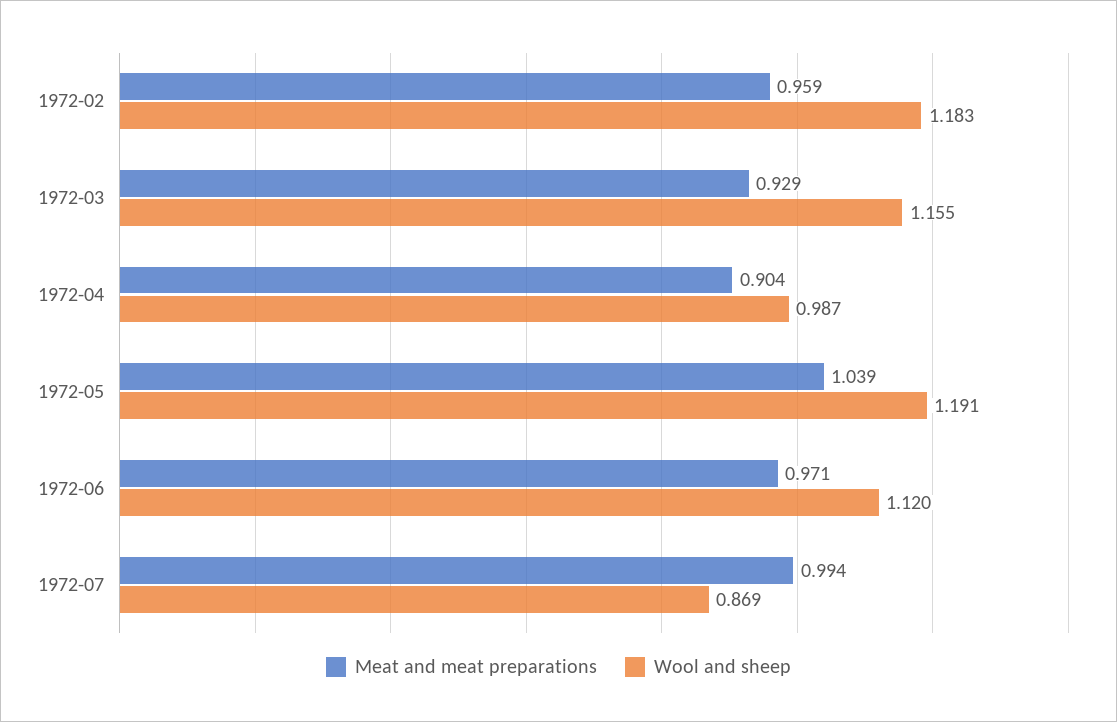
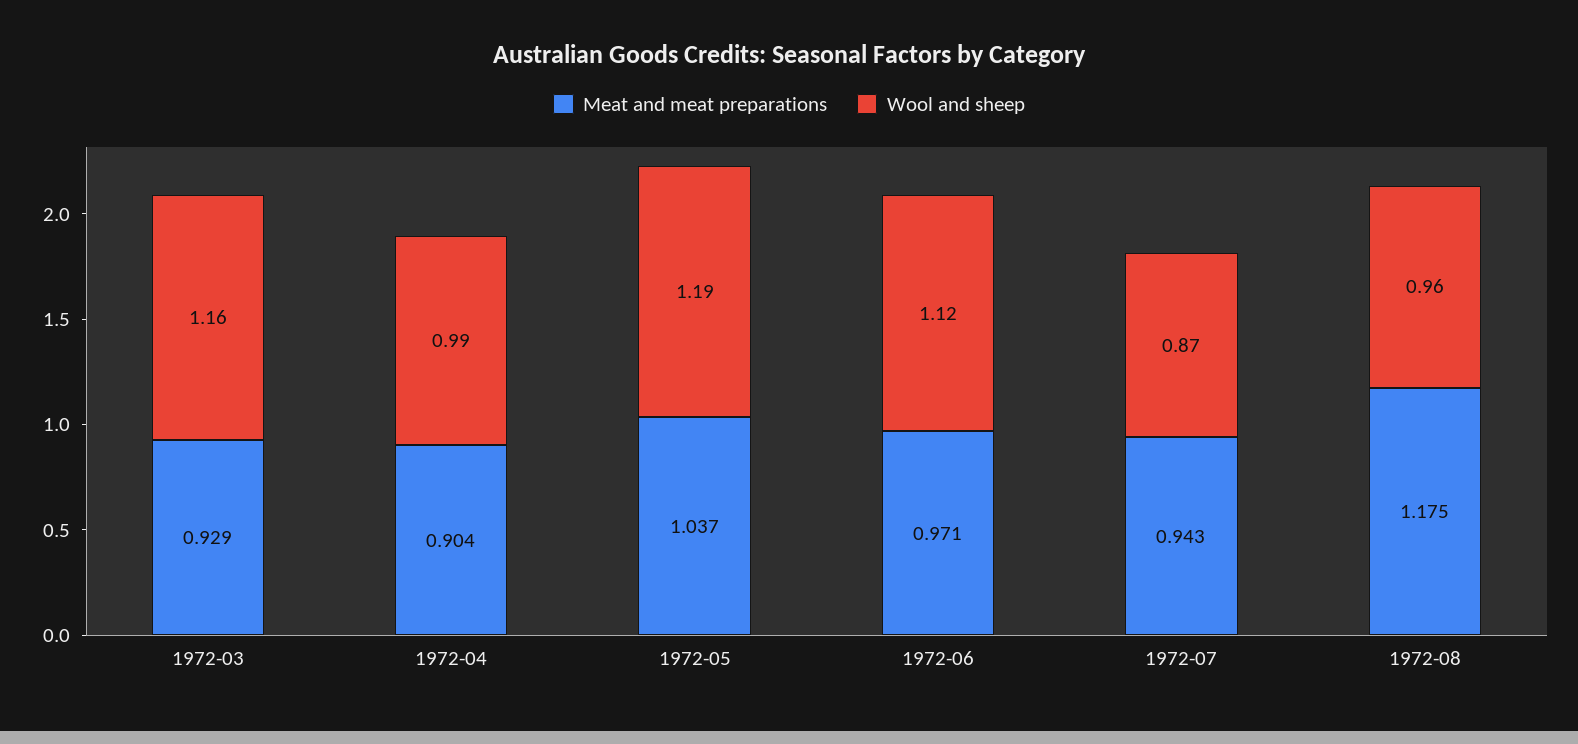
Meat and meat preparations, 1972-02: 0.959 -> none
Wool and sheep, 1972-02: 1.183 -> none
Meat and meat preparations, 1972-05: 1.039 -> 1.037
Meat and meat preparations, 1972-07: 0.994 -> 0.943
Meat and meat preparations, 1972-08: none -> 1.175
Wool and sheep, 1972-08: none -> 0.96

